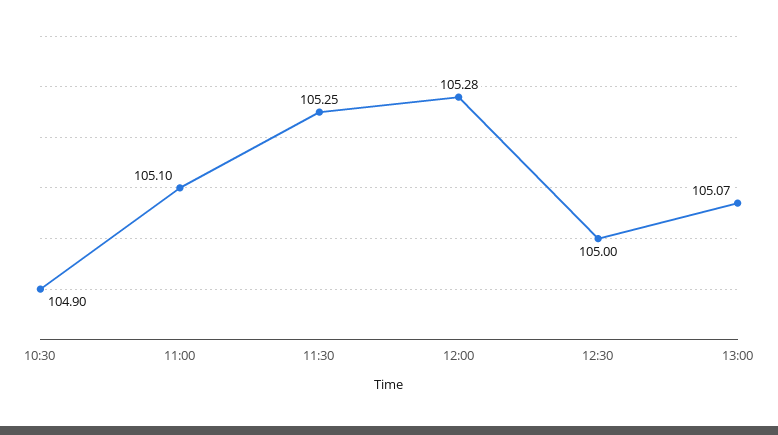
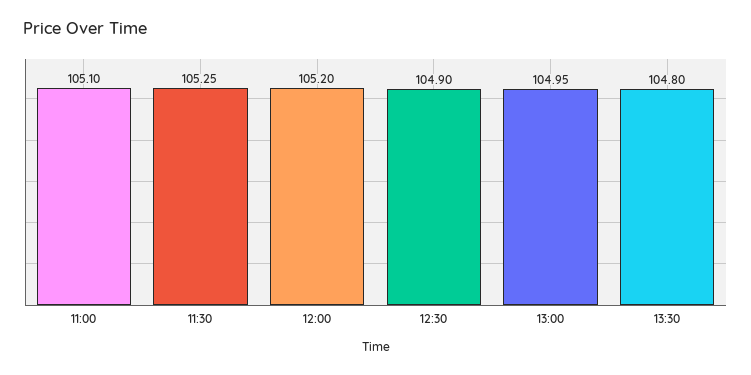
10:30: 104.9 -> none
12:00: 105.28 -> 105.2
12:30: 105 -> 104.9
13:00: 105.07 -> 104.95
13:30: none -> 104.8

